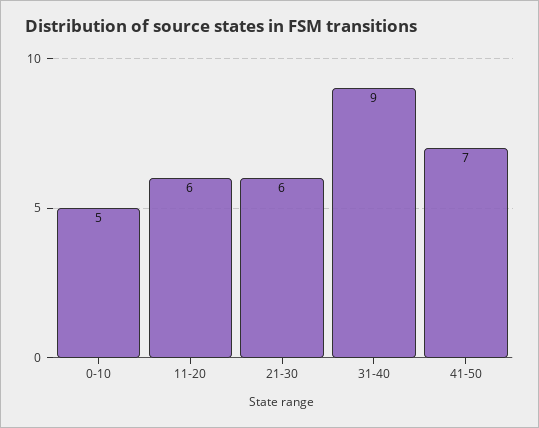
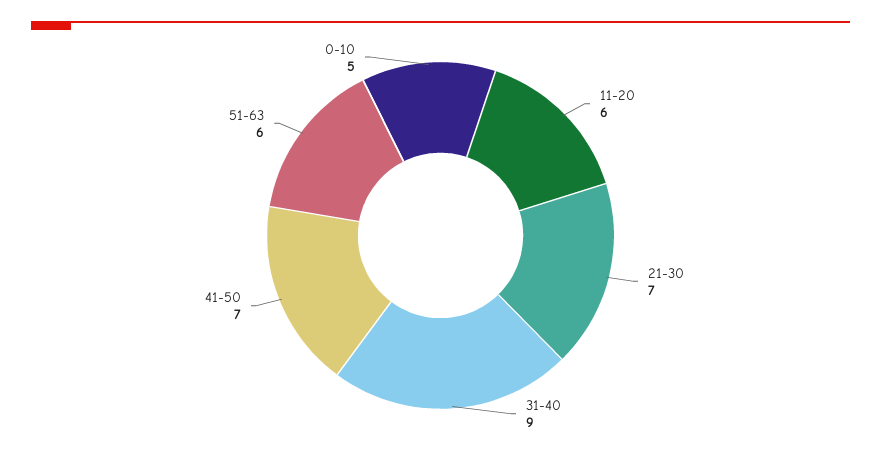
21-30: 6 -> 7
51-63: none -> 6

